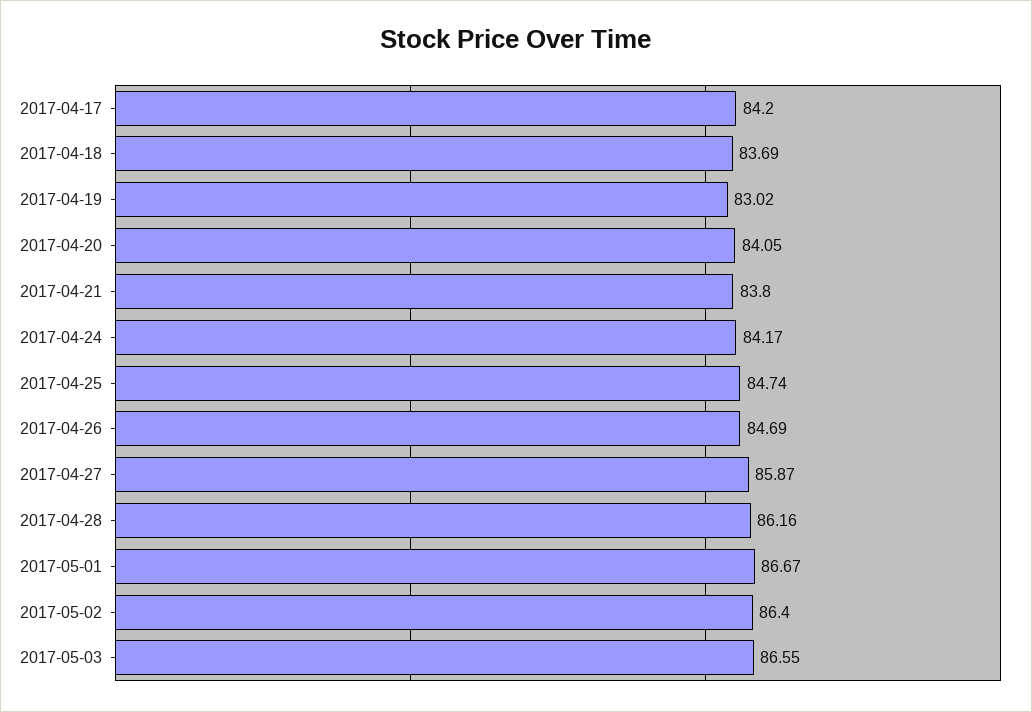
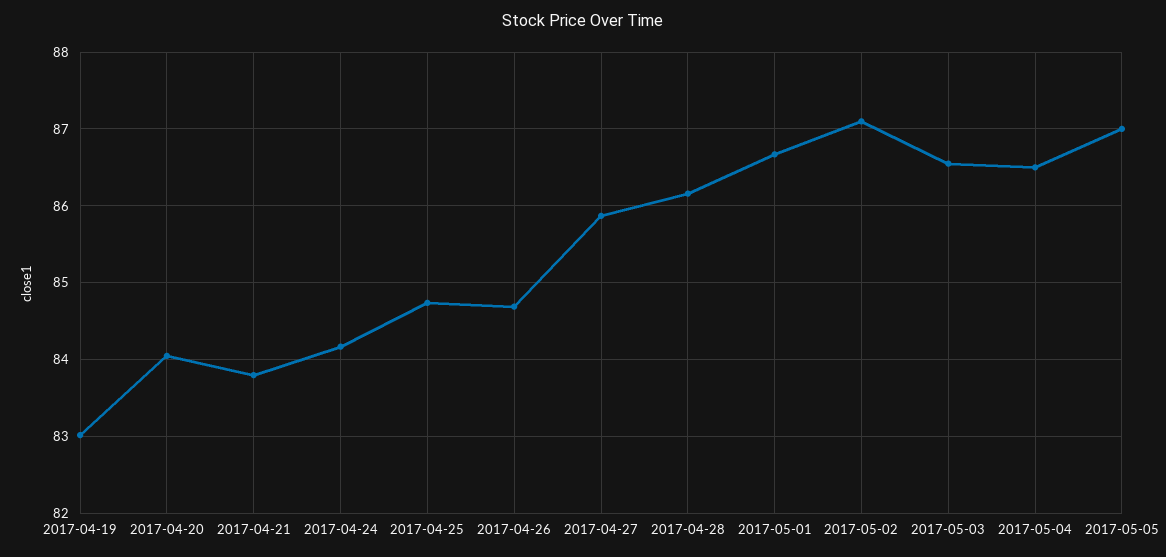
2017-04-17: 84.2 -> none
2017-04-18: 83.69 -> none
2017-05-02: 86.4 -> 87.1
2017-05-04: none -> 86.5
2017-05-05: none -> 87

